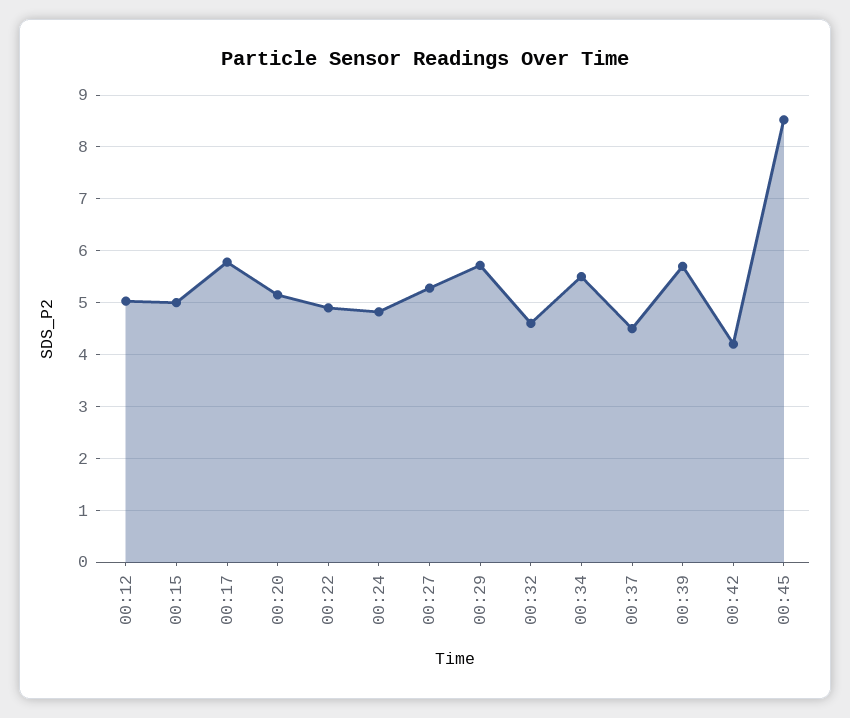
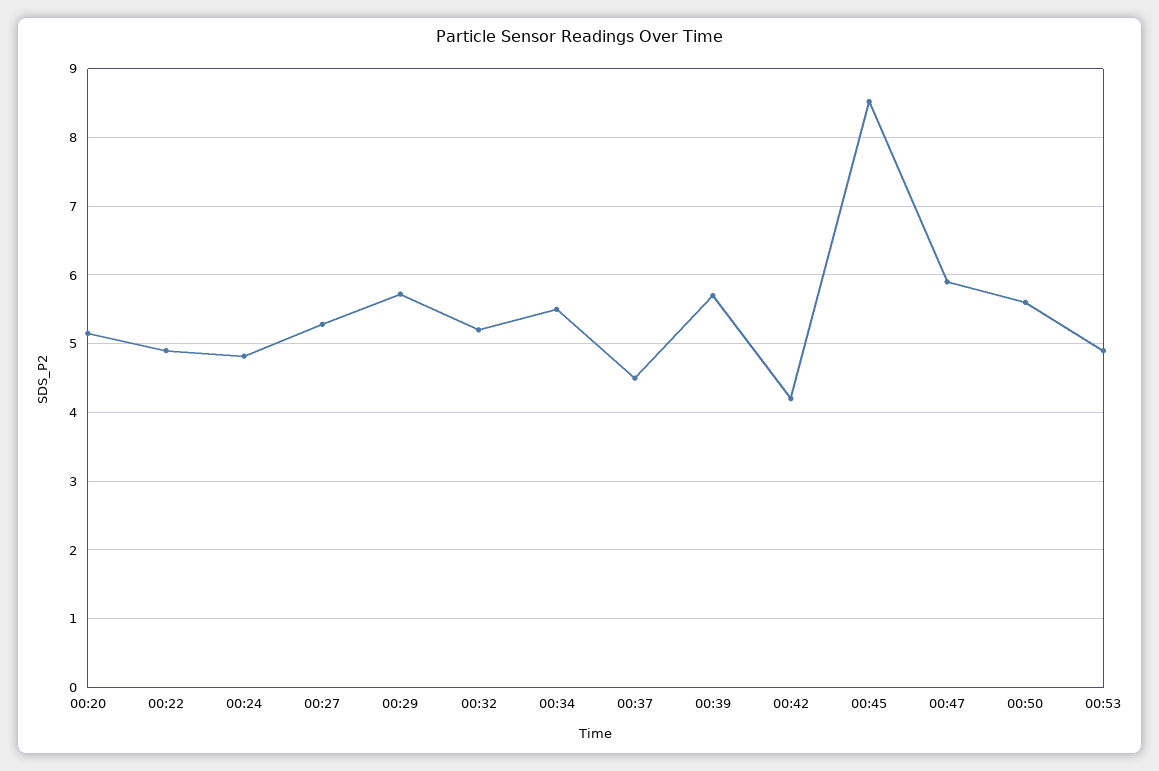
00:12: 5 -> none
00:15: 5 -> none
00:17: 5.8 -> none
00:32: 4.6 -> 5.2
00:47: none -> 5.9
00:50: none -> 5.6
00:53: none -> 4.9

